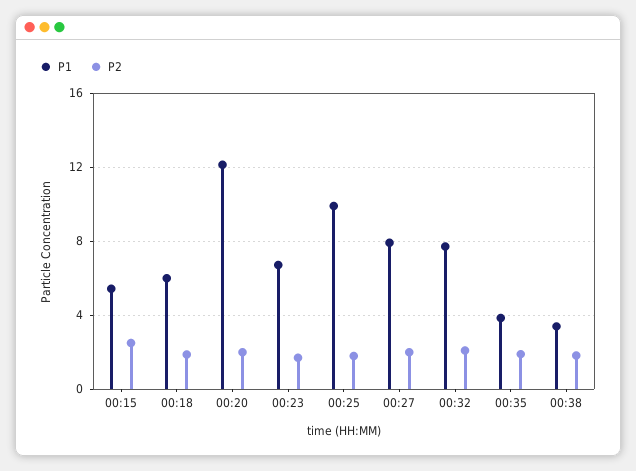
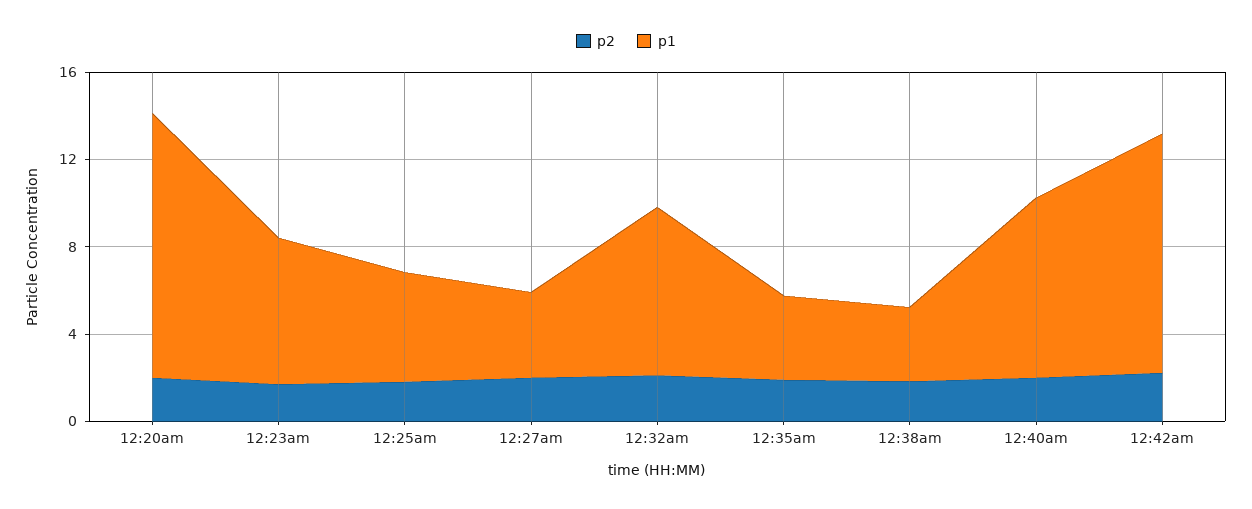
P1, 00:15: 5.5 -> none
P2, 00:15: 2.5 -> none
P1, 00:18: 6 -> none
P2, 00:18: 2 -> none
P1, 00:25: 10 -> 5
P1, 00:27: 8 -> 4
P2, 12:40am: none -> 2
P1, 12:40am: none -> 8
P2, 12:42am: none -> 2
P1, 12:42am: none -> 11

